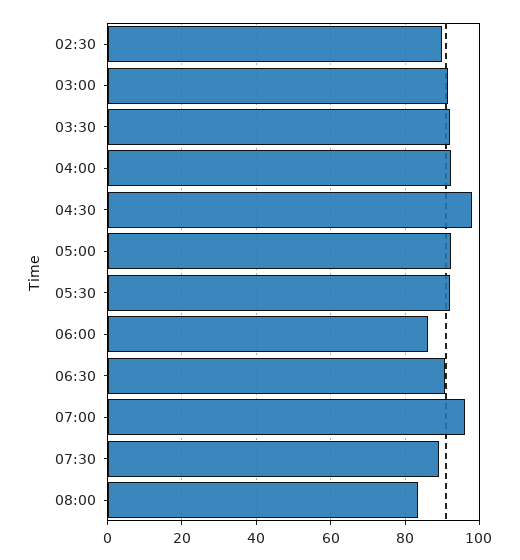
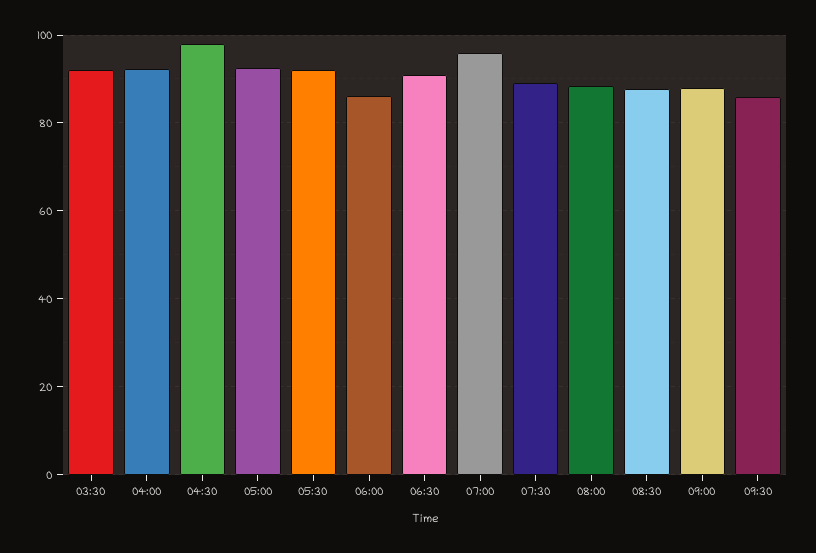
02:30: 90 -> none
03:00: 92 -> none
08:00: 84 -> 88
08:30: none -> 88
09:00: none -> 88
09:30: none -> 86

